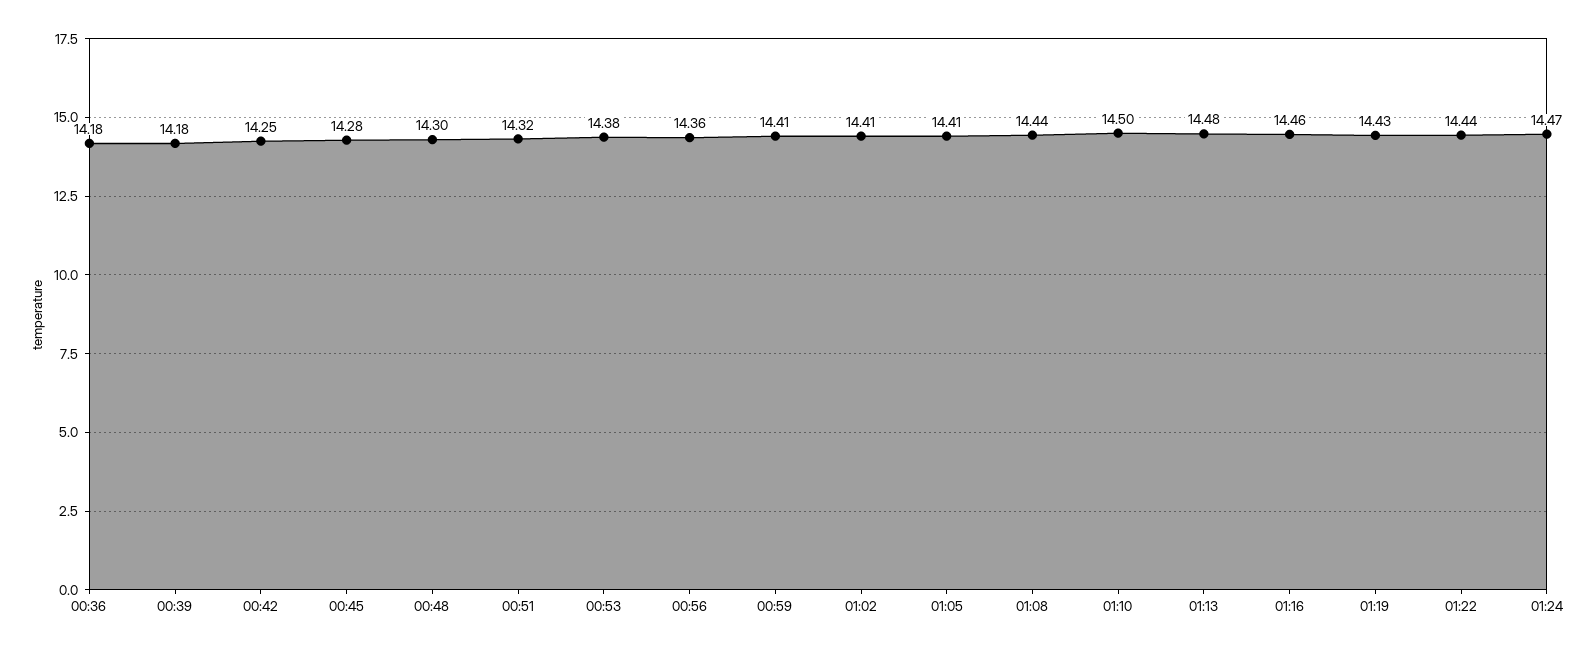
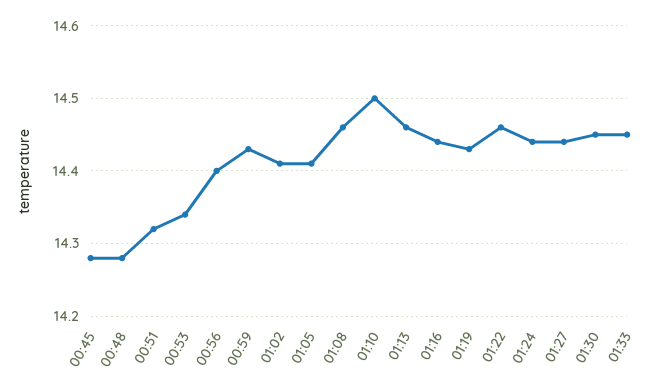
00:36: 14.18 -> none
00:39: 14.18 -> none
00:42: 14.25 -> none
00:48: 14.3 -> 14.28
00:53: 14.38 -> 14.34
00:56: 14.36 -> 14.4
00:59: 14.41 -> 14.43
01:08: 14.44 -> 14.46
01:13: 14.48 -> 14.46
01:16: 14.46 -> 14.44
01:22: 14.44 -> 14.46
01:24: 14.47 -> 14.44
01:27: none -> 14.44
01:30: none -> 14.45
01:33: none -> 14.45

